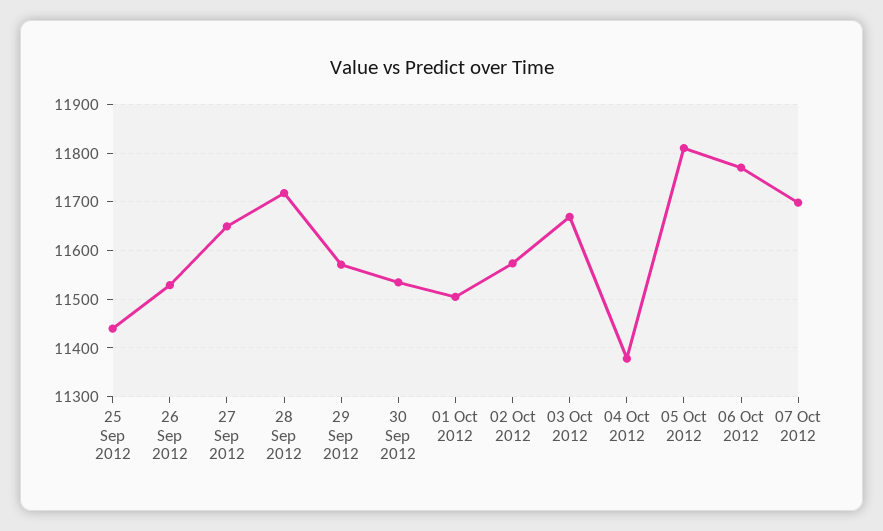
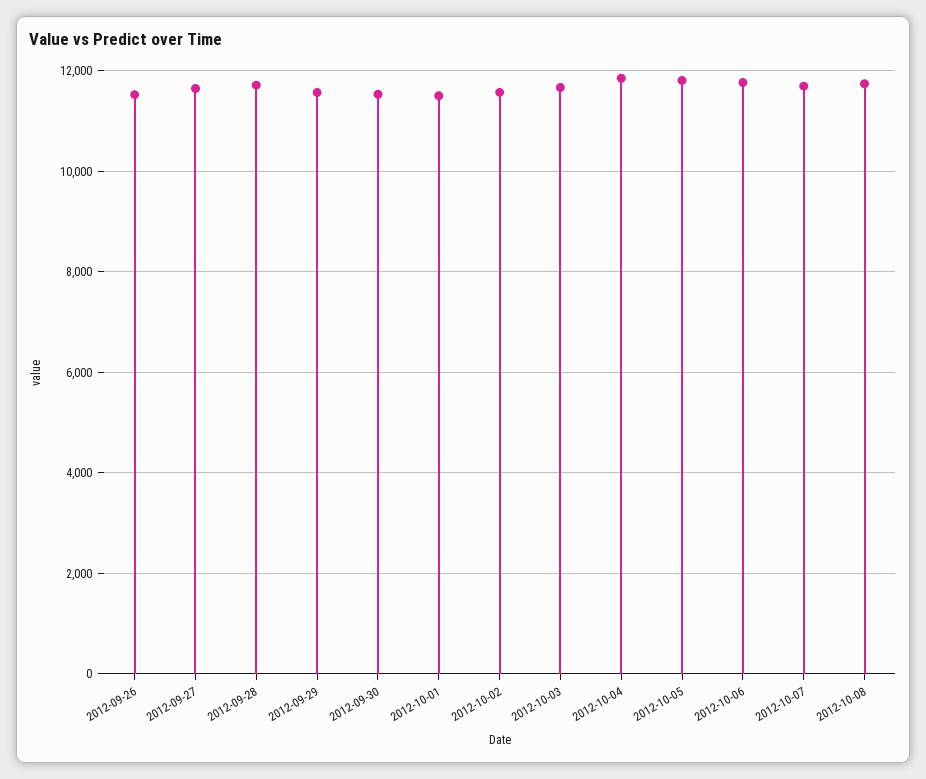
25 Sep 2012: 11440 -> none
04 Oct 2012: 11380 -> 11800
2012-10-08: none -> 11800

